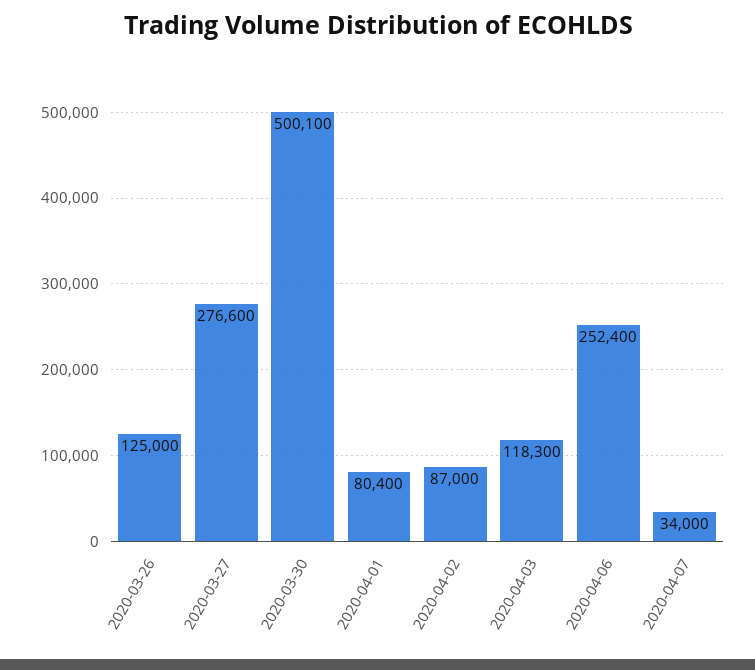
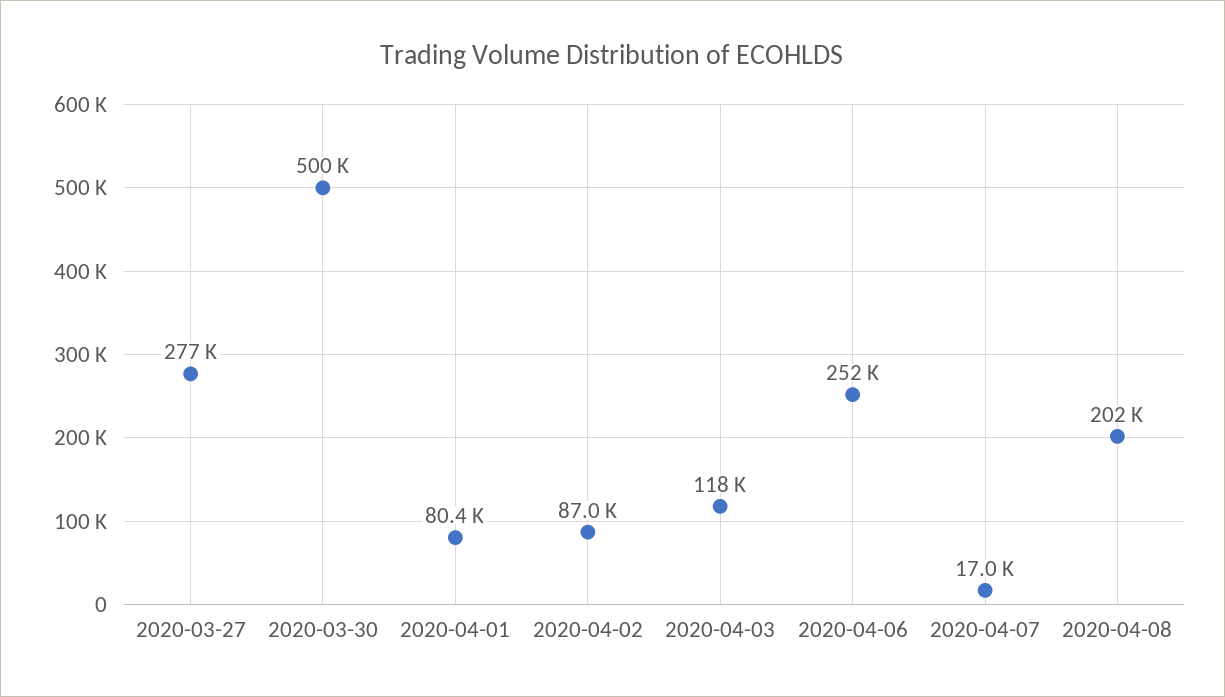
2020-03-26: 125000 -> none
2020-04-07: 34000 -> 17000
2020-04-08: none -> 202000

